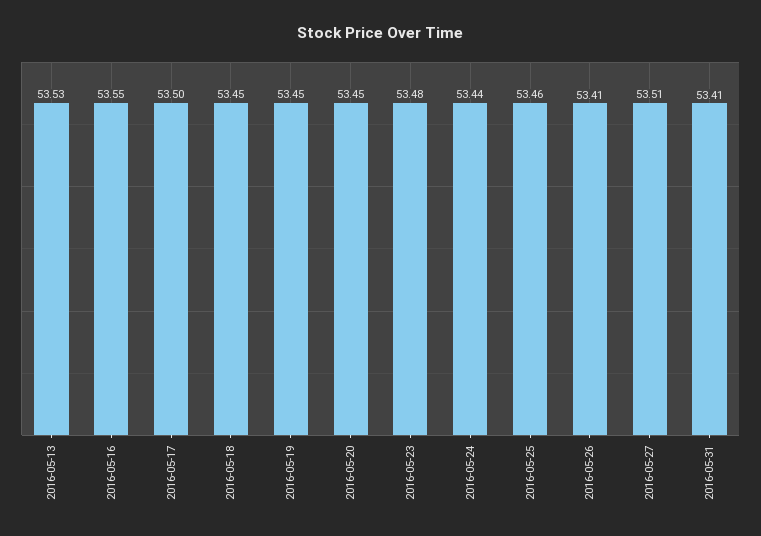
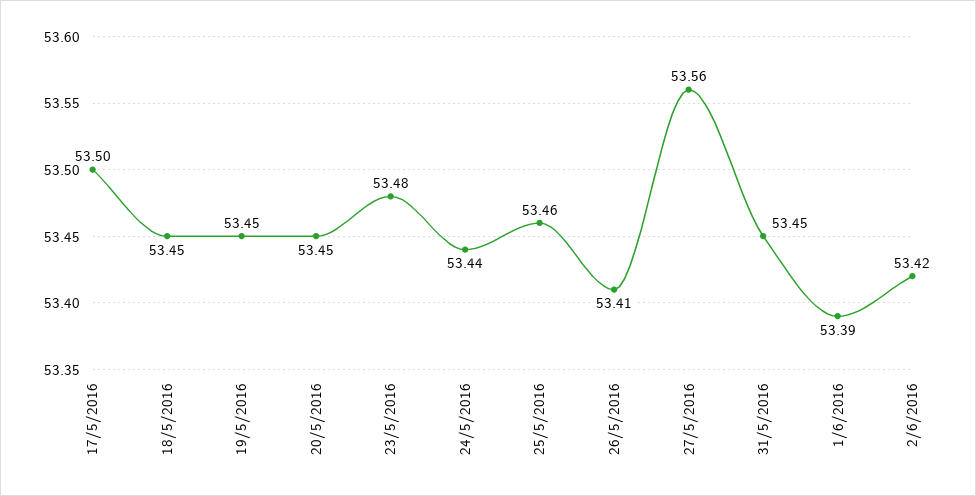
2016-05-13: 53.53 -> none
2016-05-16: 53.55 -> none
2016-05-27: 53.51 -> 53.56
2016-05-31: 53.41 -> 53.45
1/6/2016: none -> 53.39
2/6/2016: none -> 53.42

